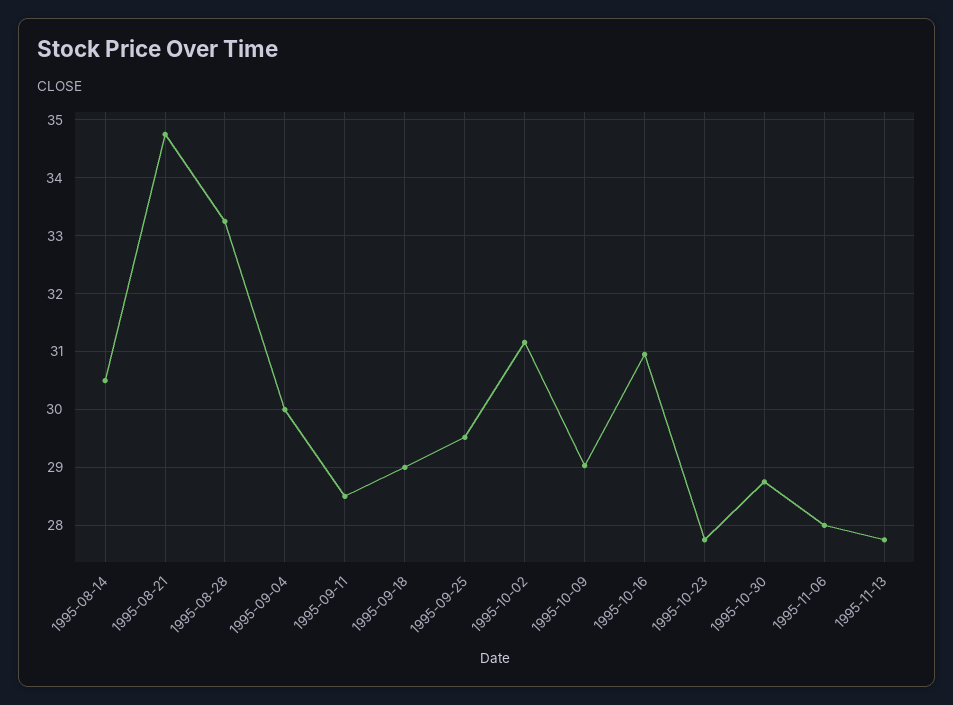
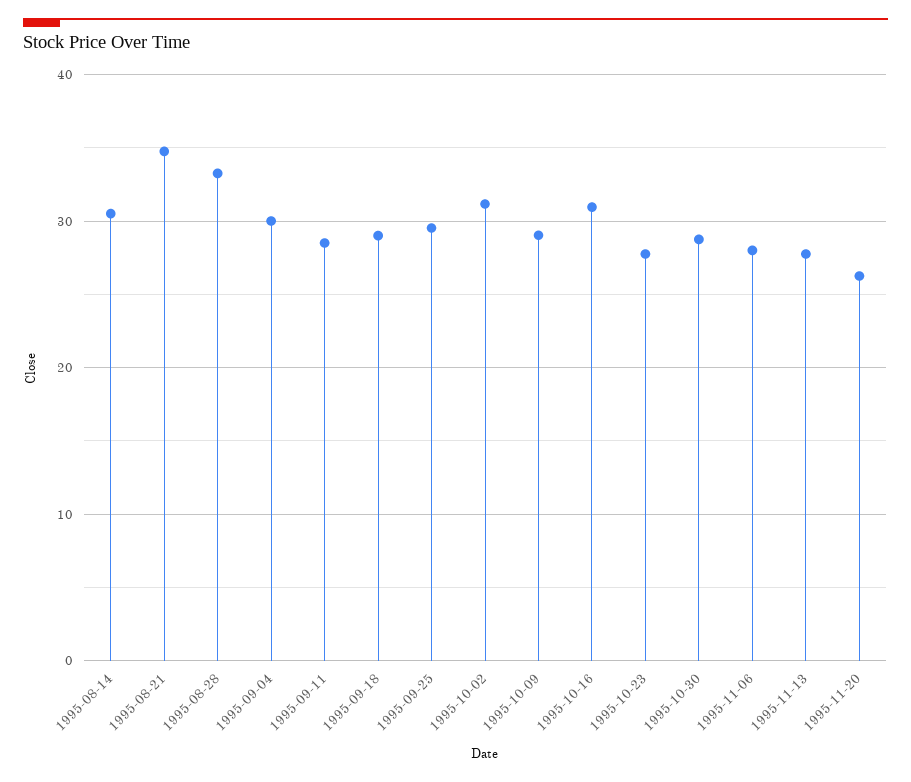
1995-11-20: none -> 26

